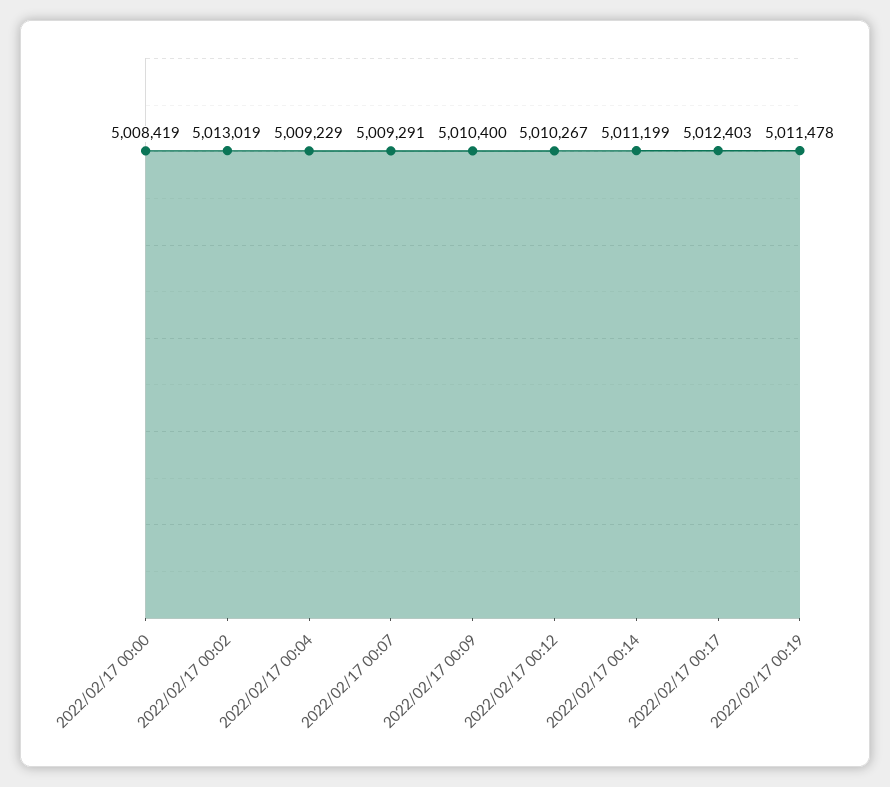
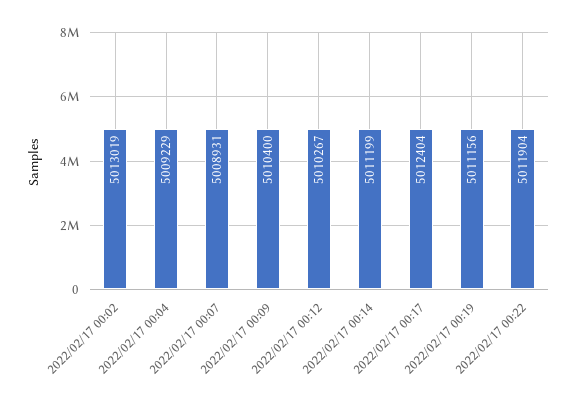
2022/02/17 00:00: 5008419 -> none
2022/02/17 00:07: 5009291 -> 5008931
2022/02/17 00:17: 5012403 -> 5012404
2022/02/17 00:19: 5011478 -> 5011156
2022/02/17 00:22: none -> 5011904

